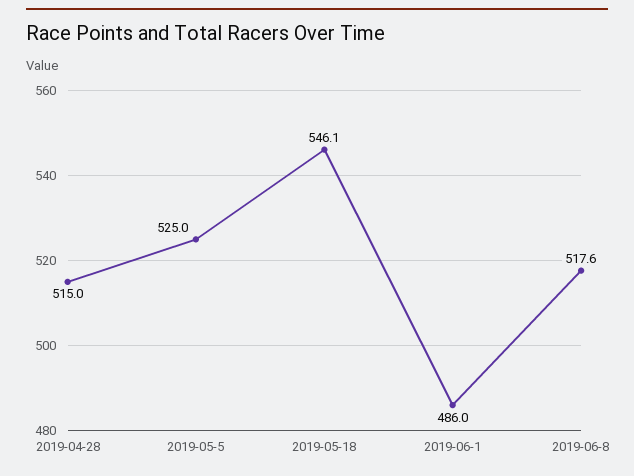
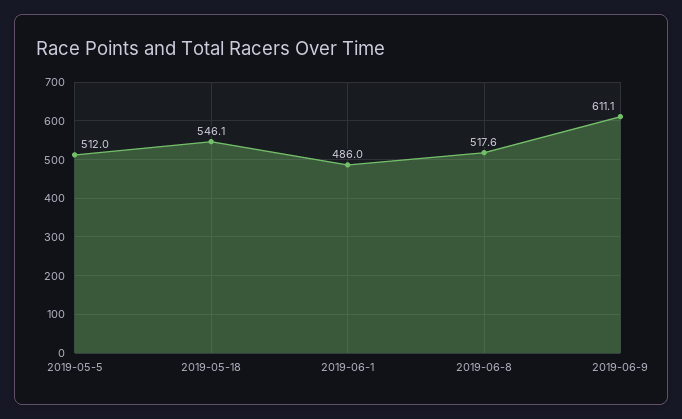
2019-04-28: 515 -> none
2019-05-5: 525 -> 512
2019-06-9: none -> 611.1

